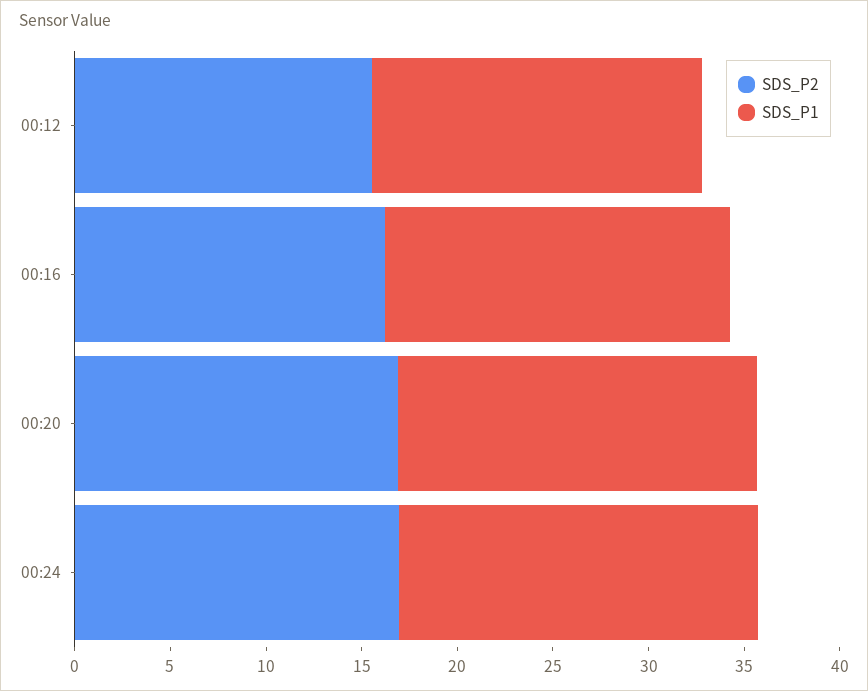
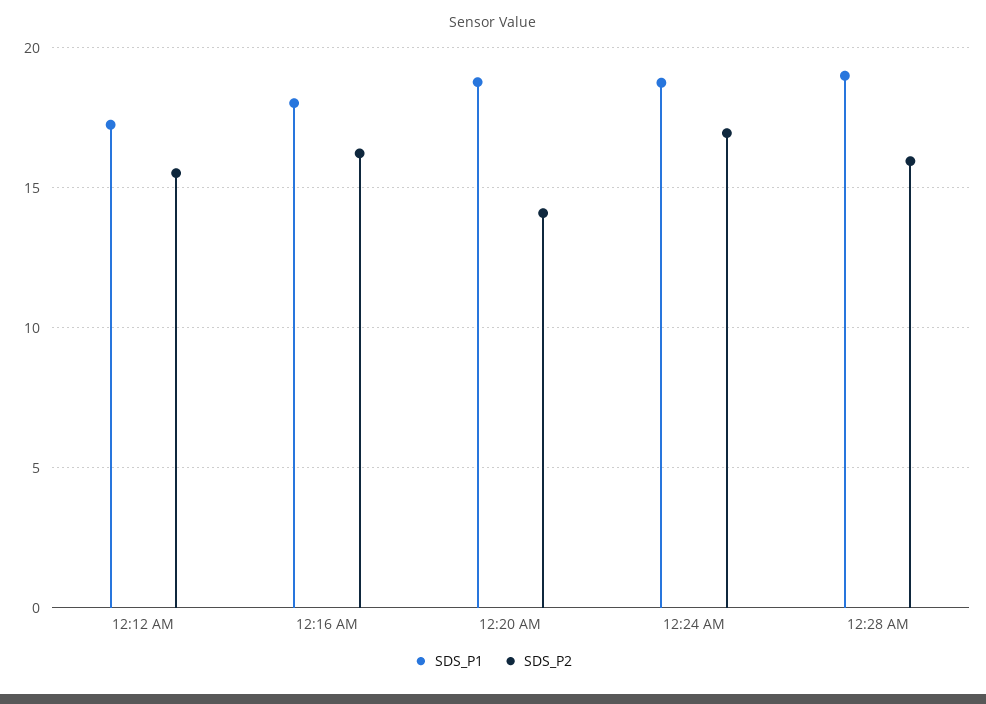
SDS_P2, 00:20: 17 -> 14
SDS_P1, 12:28 AM: none -> 19
SDS_P2, 12:28 AM: none -> 16

